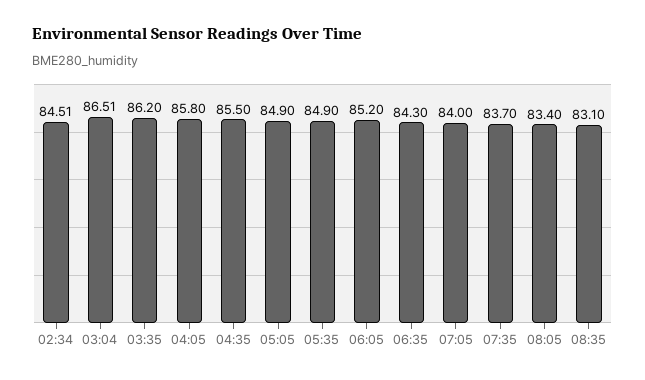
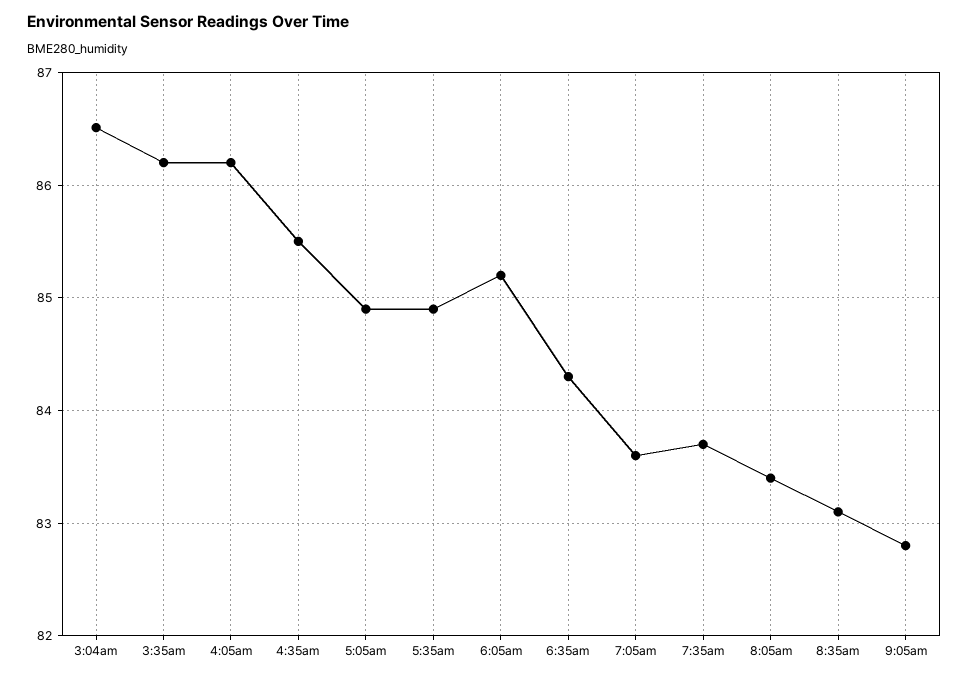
02:34: 84.51 -> none
04:05: 85.8 -> 86.2
07:05: 84 -> 83.6
9:05am: none -> 82.8

